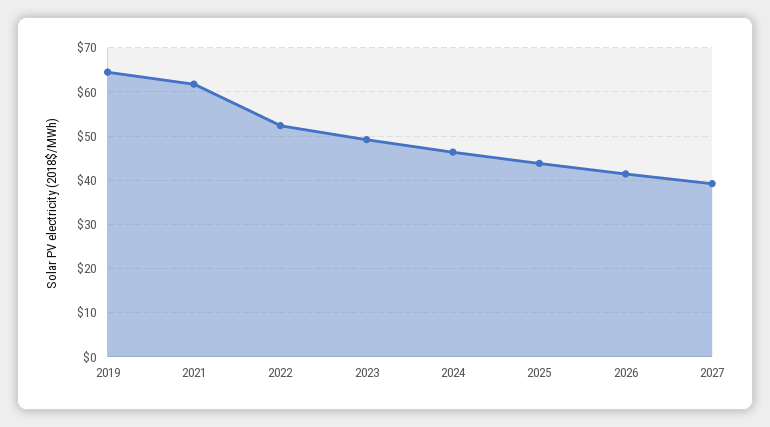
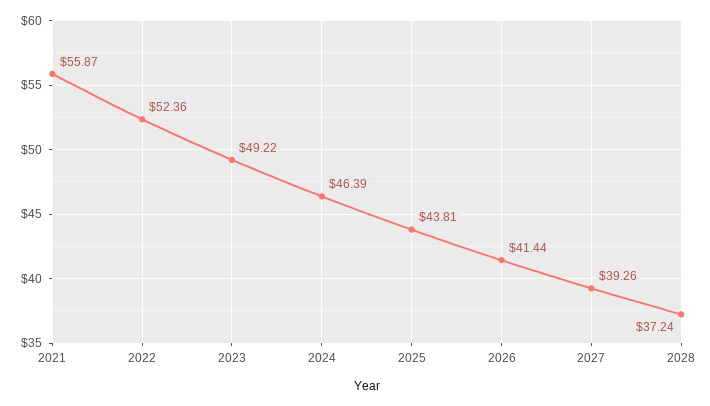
2019: 64 -> none
2021: 62 -> 55.87
2028: none -> 37.24

